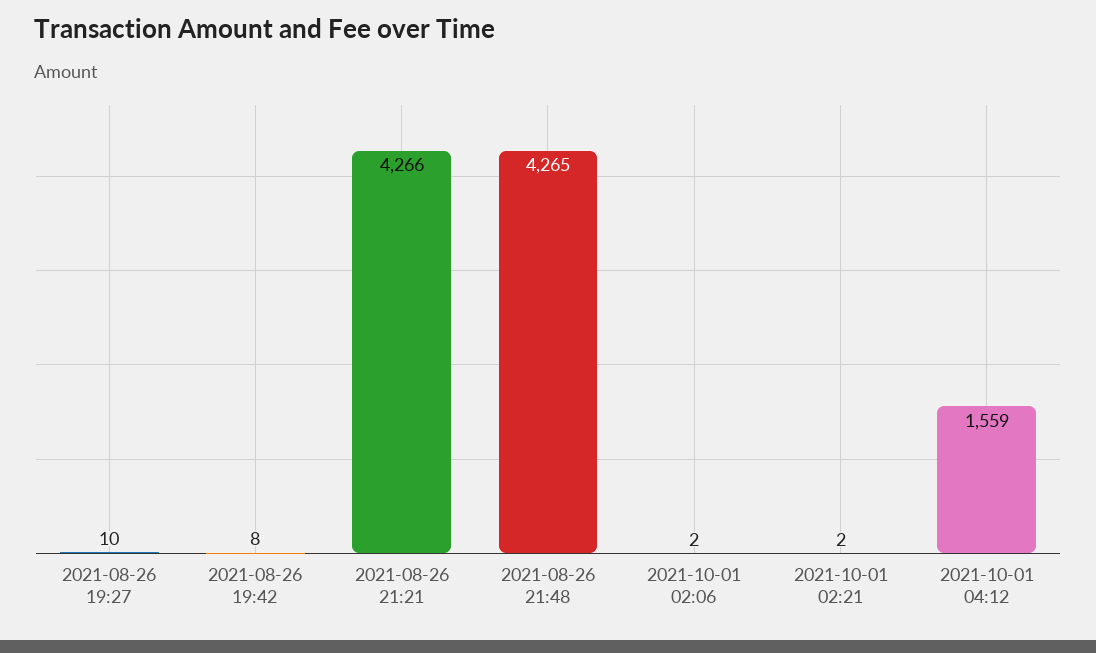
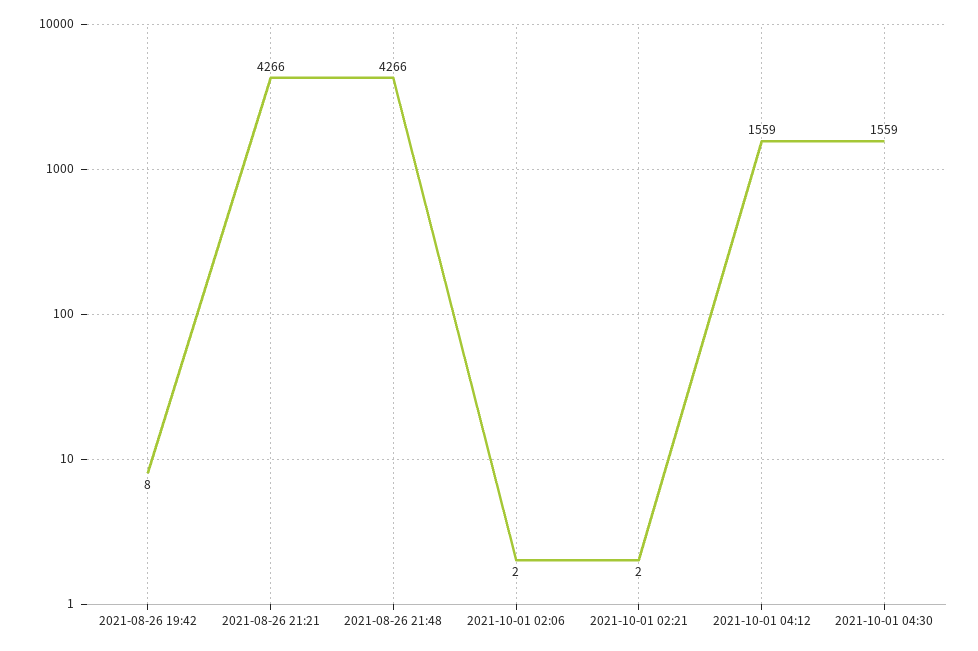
2021-08-26 19:27: 10 -> none
2021-08-26 21:48: 4265 -> 4266
2021-10-01 04:30: none -> 1559

